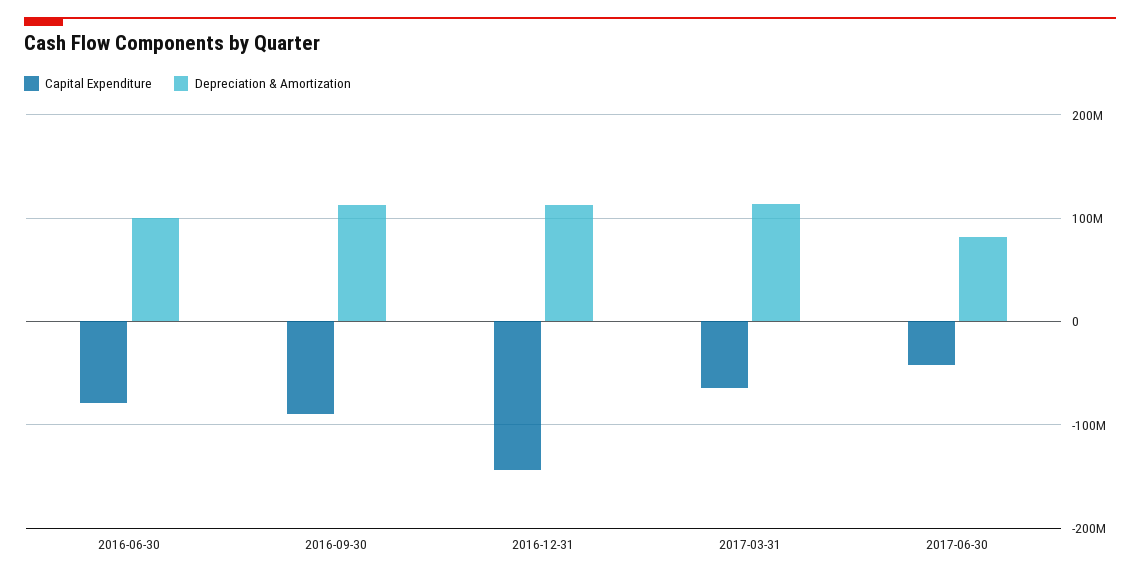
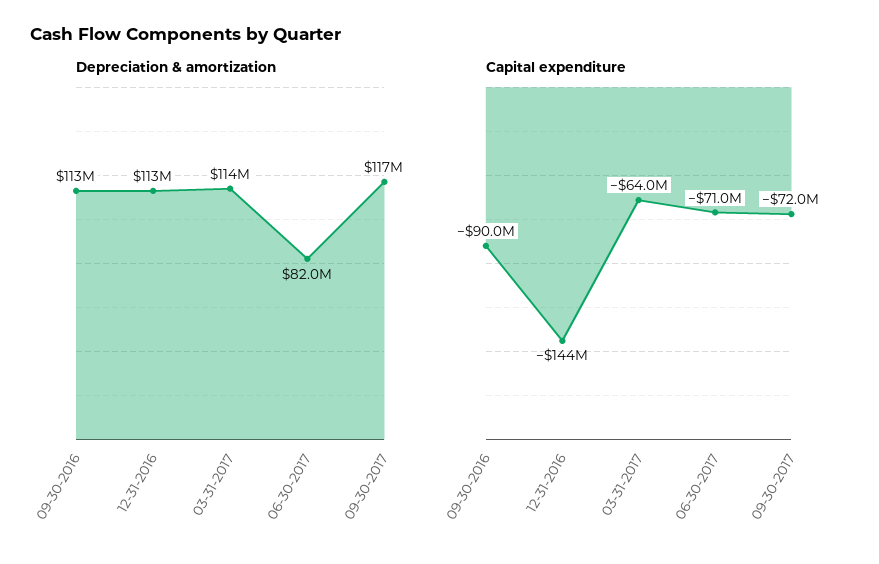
Capital Expenditure, 2016-06-30: -80000000 -> none
Depreciation & Amortization, 2016-06-30: 100000000 -> none
Capital Expenditure, 2017-06-30: -40000000 -> -71000000
Depreciation & Amortization, 09-30-2017: none -> 117000000
Capital Expenditure, 09-30-2017: none -> -72000000

